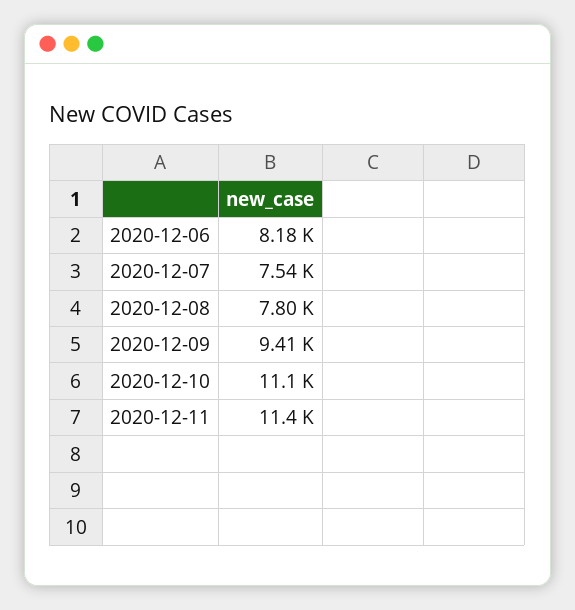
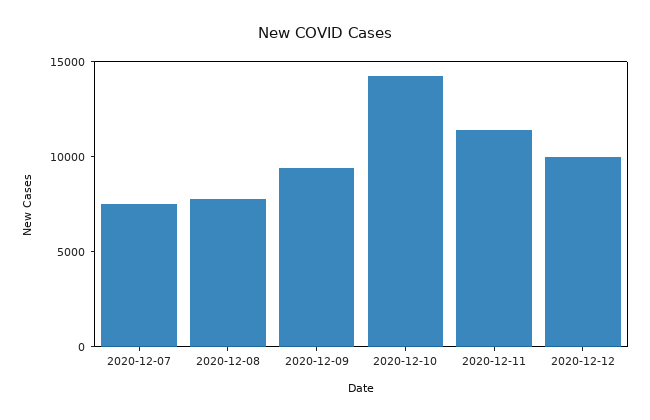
2020-12-06: 8180 -> none
2020-12-10: 11100 -> 14000
2020-12-12: none -> 10000

